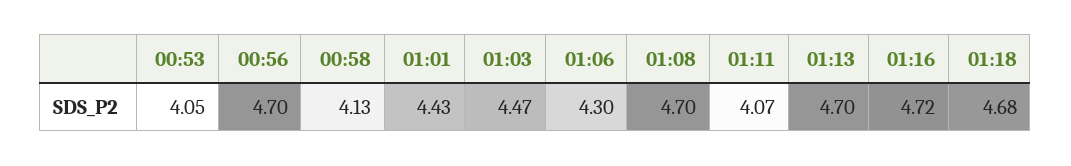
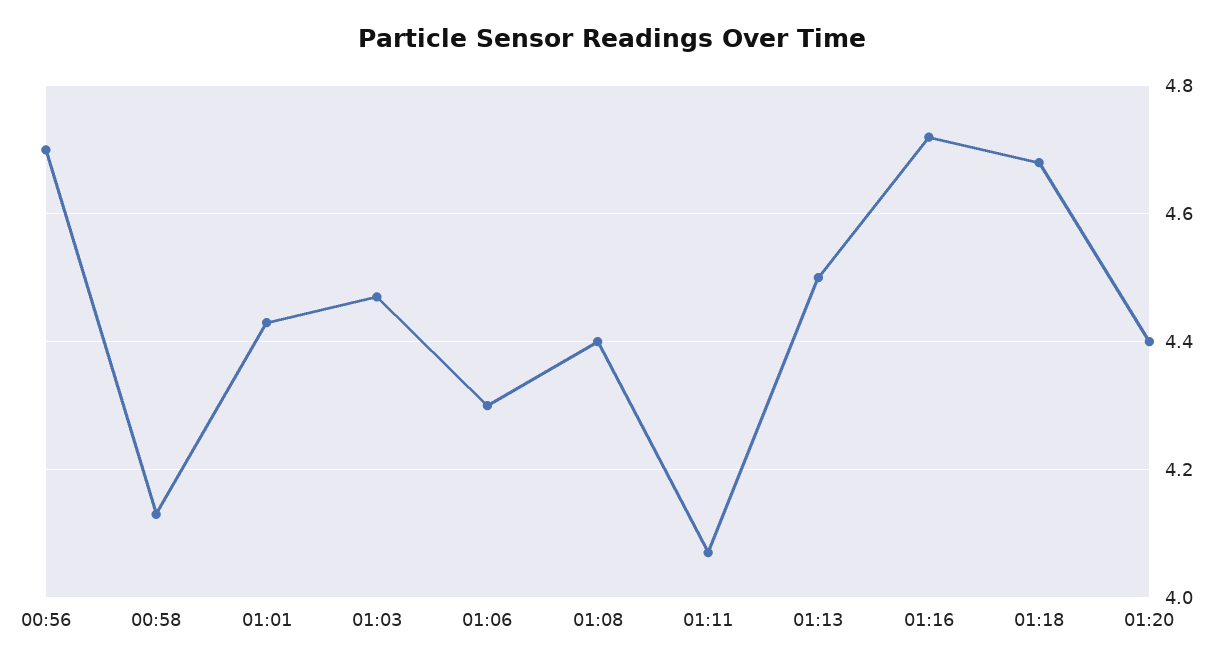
00:53: 4.05 -> none
01:08: 4.7 -> 4.4
01:13: 4.7 -> 4.5
01:20: none -> 4.4

